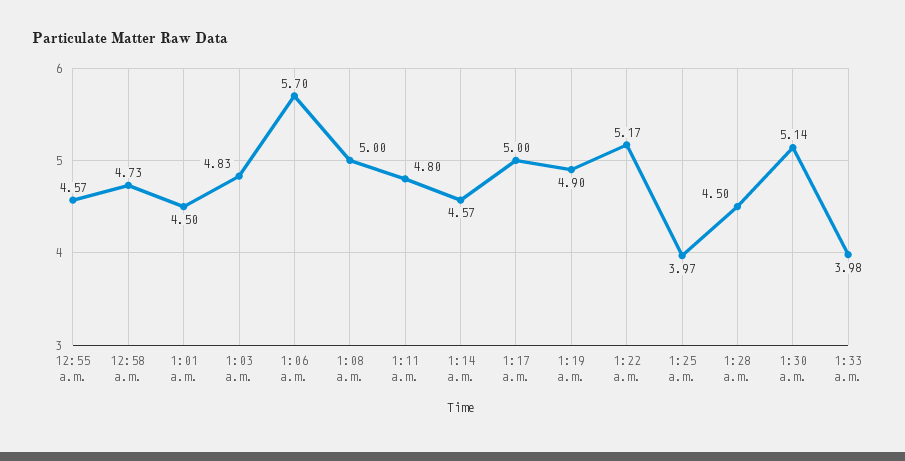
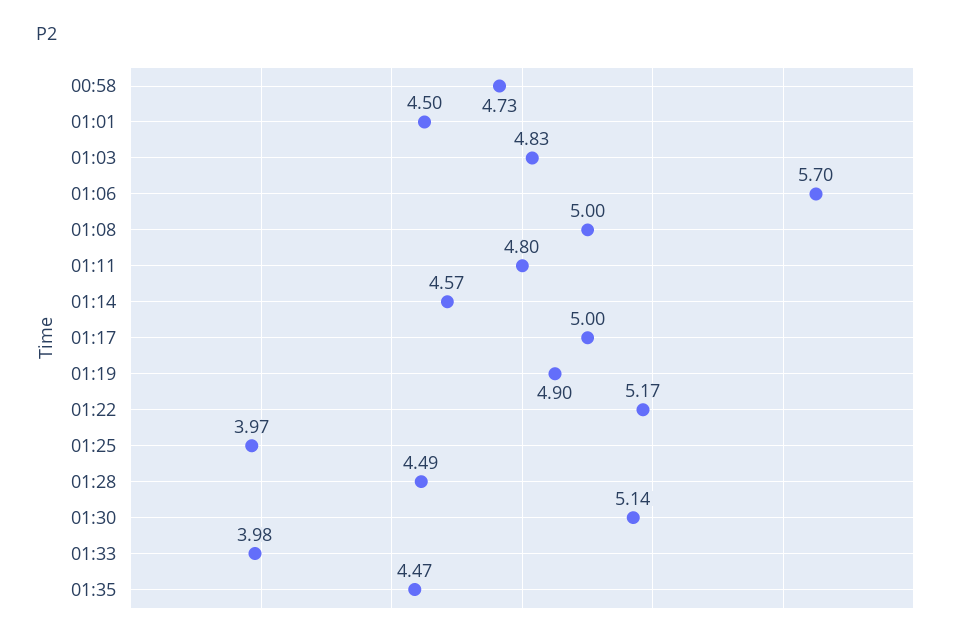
12:55 a.m.: 4.57 -> none
1:28 a.m.: 4.5 -> 4.49
01:35: none -> 4.47

